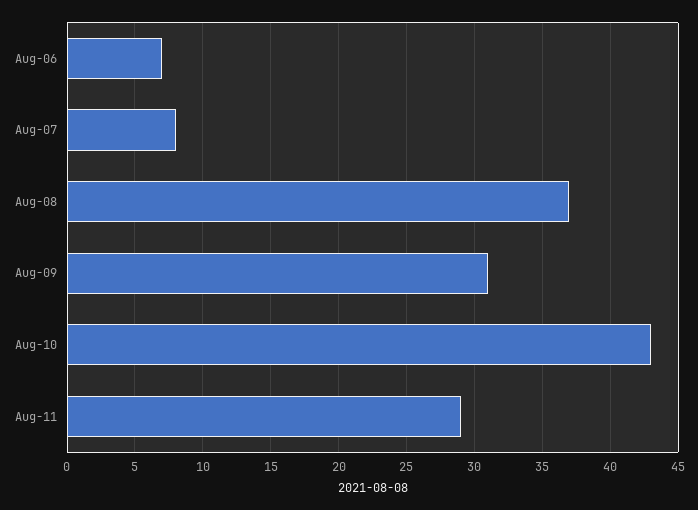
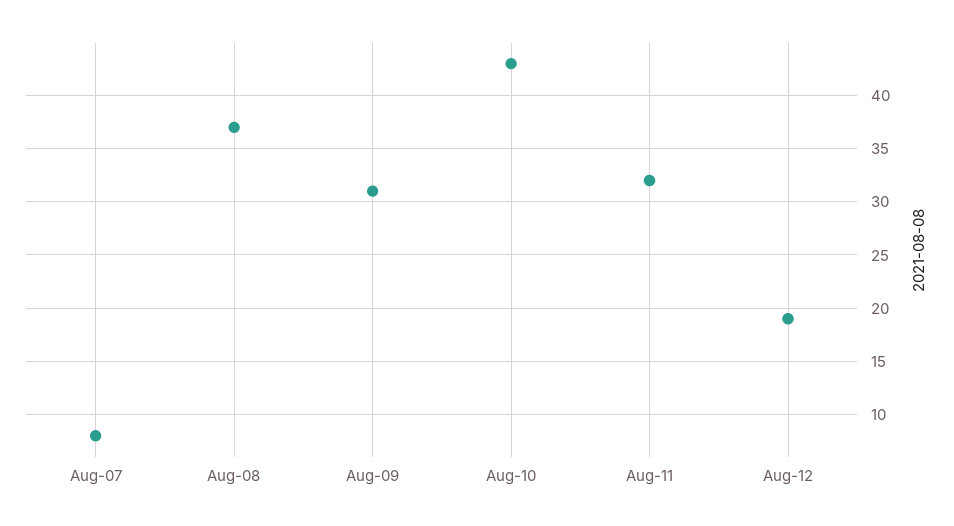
Aug-06: 7 -> none
Aug-11: 29 -> 32
Aug-12: none -> 19

